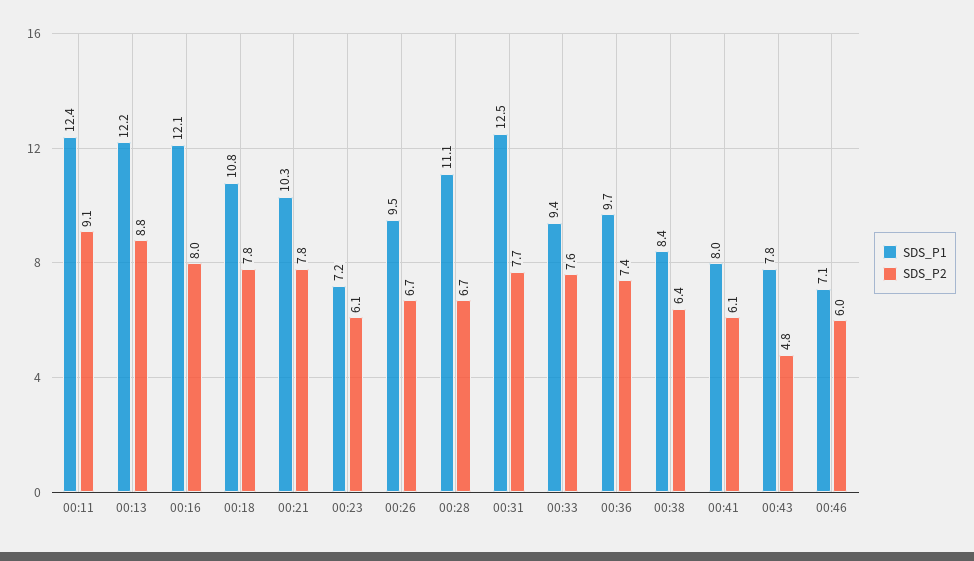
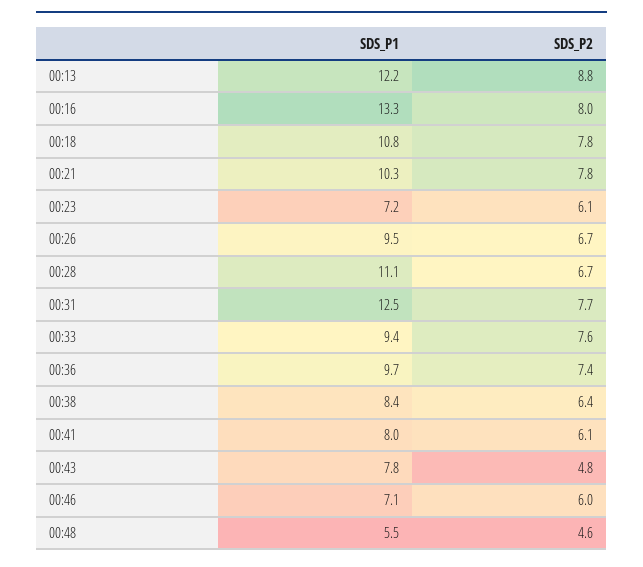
SDS_P1, 00:11: 12.4 -> none
SDS_P2, 00:11: 9.1 -> none
SDS_P1, 00:16: 12.1 -> 13.3
SDS_P1, 00:48: none -> 5.5
SDS_P2, 00:48: none -> 4.6

